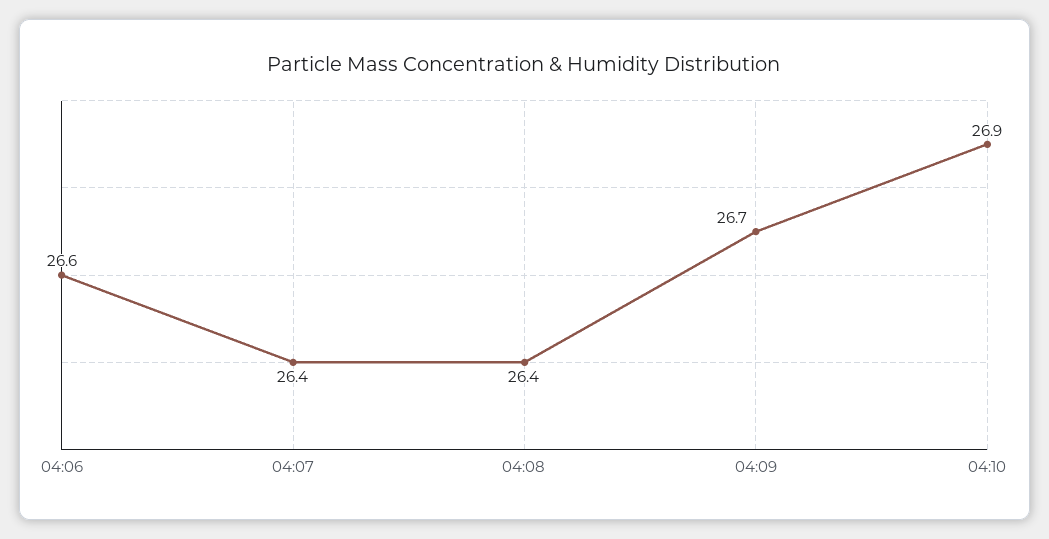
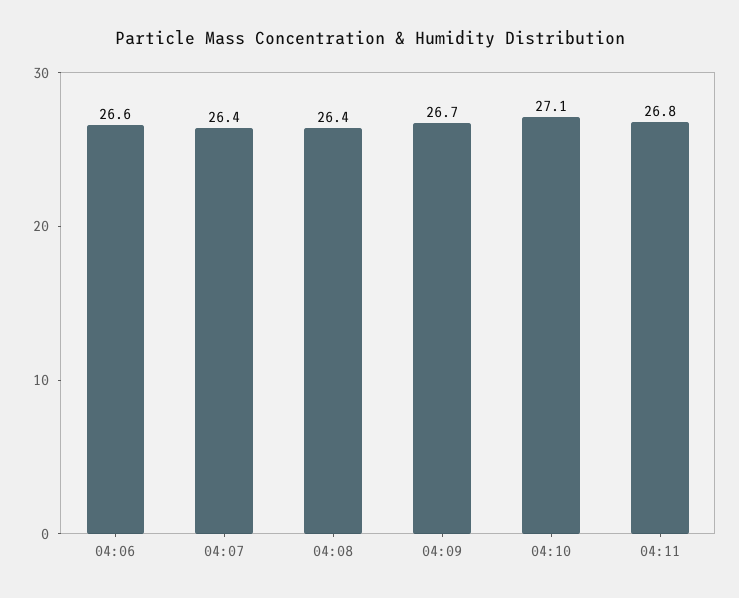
04:10: 26.9 -> 27.1
04:11: none -> 26.8

